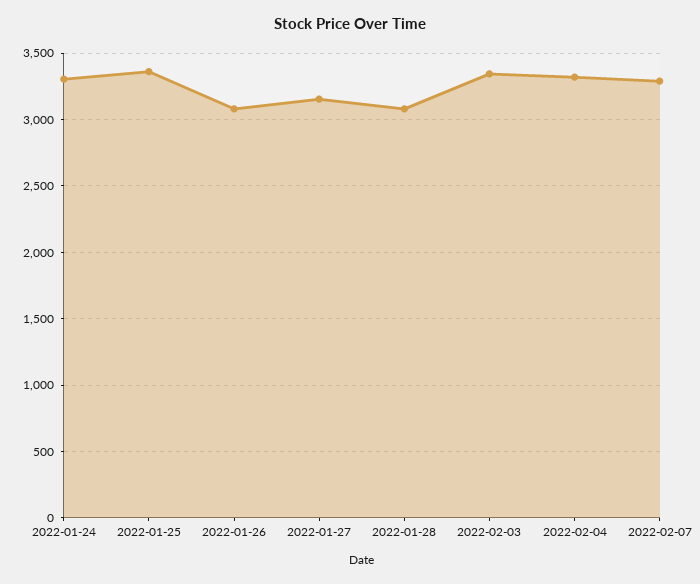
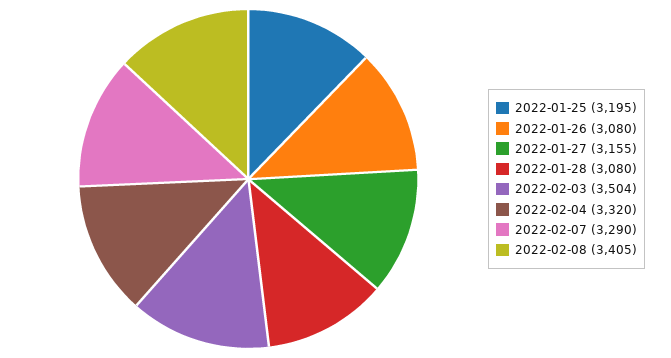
2022-01-24: 3300 -> none
2022-01-25: 3350 -> 3195
2022-02-03: 3350 -> 3504
2022-02-08: none -> 3405

